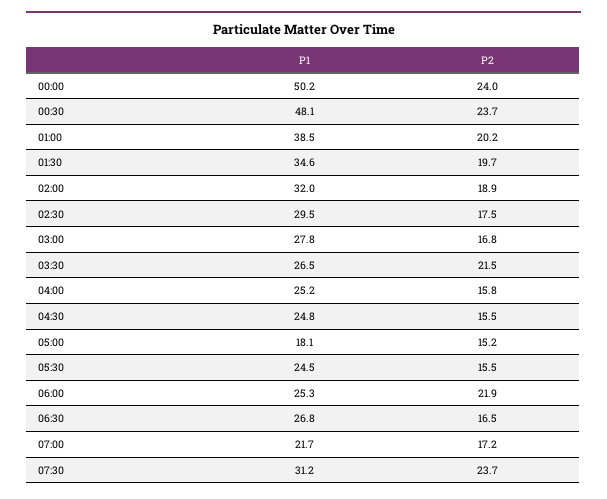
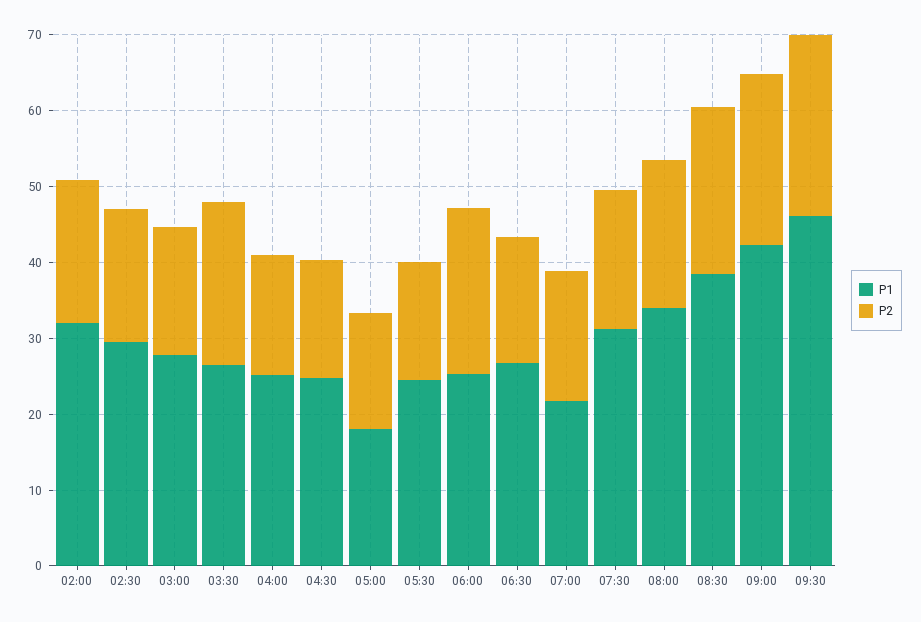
P1, 00:00: 50.2 -> none
P2, 00:00: 24 -> none
P1, 00:30: 48.1 -> none
P2, 00:30: 23.7 -> none
P1, 01:00: 38.5 -> none
P2, 01:00: 20.2 -> none
P1, 01:30: 34.6 -> none
P2, 01:30: 19.7 -> none
P2, 07:30: 23.7 -> 18
P1, 08:00: none -> 34
P2, 08:00: none -> 20
P1, 08:30: none -> 38
P2, 08:30: none -> 22
P1, 09:00: none -> 42
P2, 09:00: none -> 22
P1, 09:30: none -> 46
P2, 09:30: none -> 24

